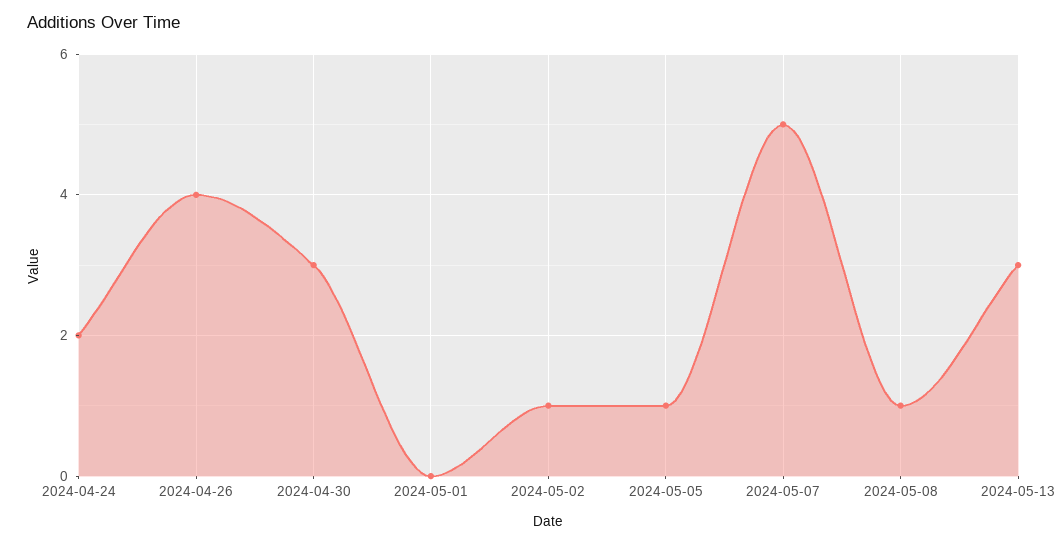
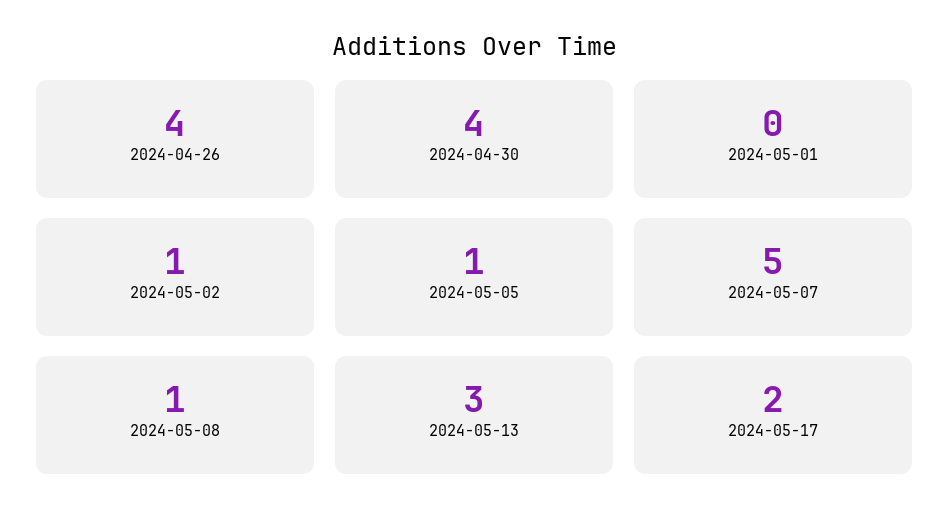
2024-04-24: 2 -> none
2024-04-30: 3 -> 4
2024-05-17: none -> 2

